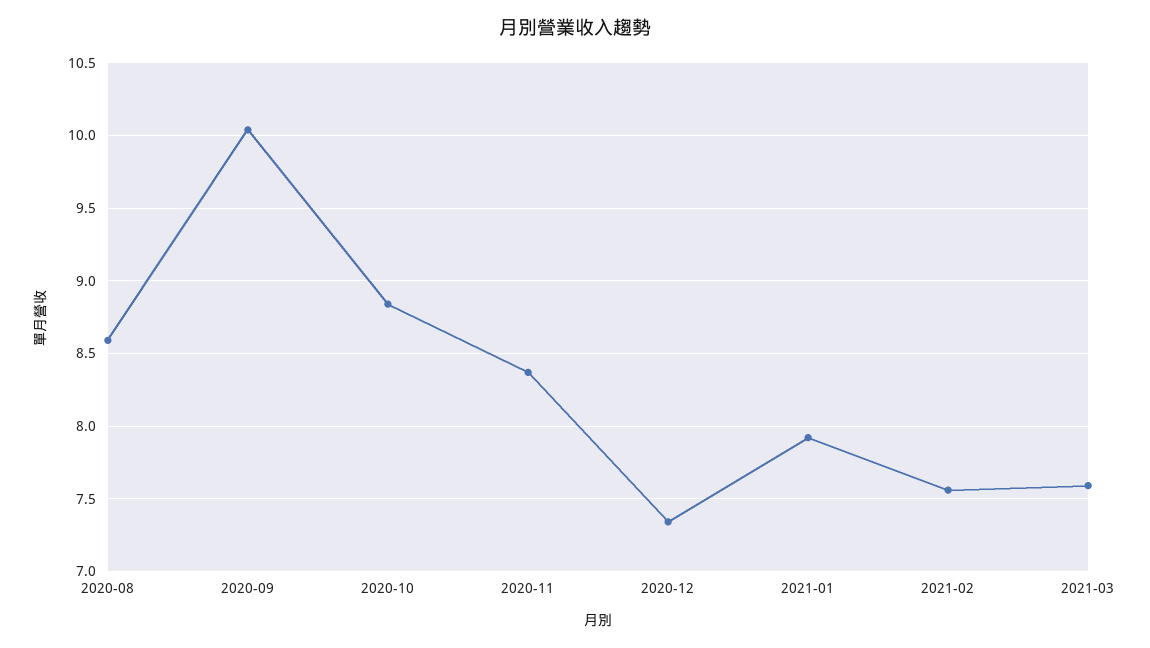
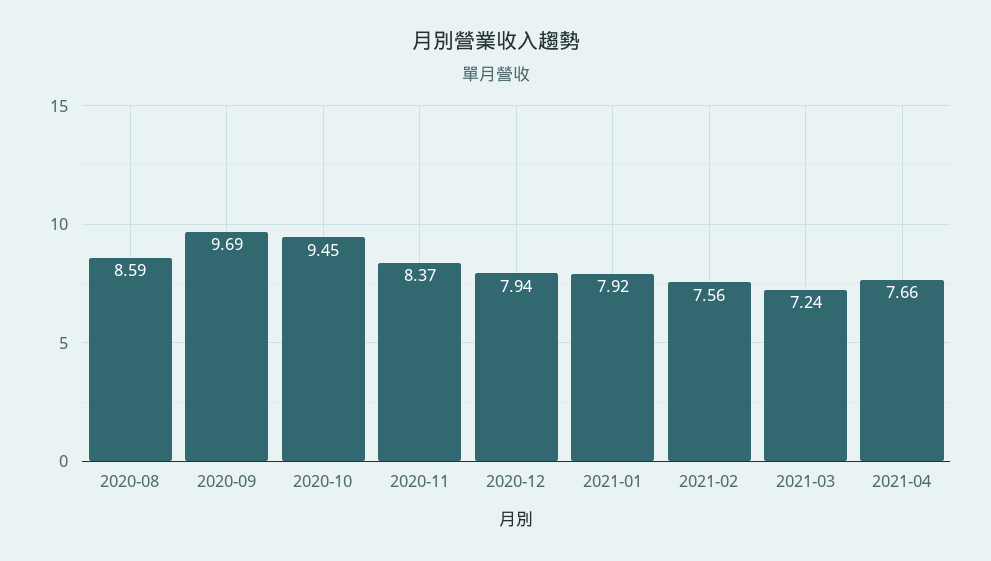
2020-09: 10.05 -> 9.69
2020-10: 8.85 -> 9.45
2020-12: 7.35 -> 7.94
2021-03: 7.6 -> 7.24
2021-04: none -> 7.66

